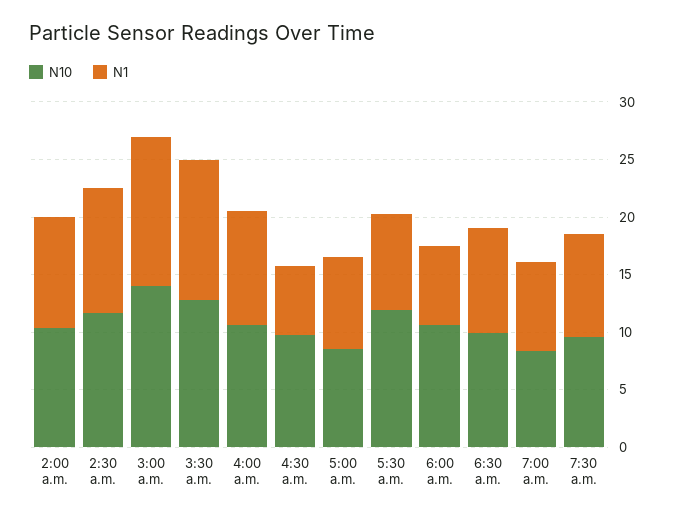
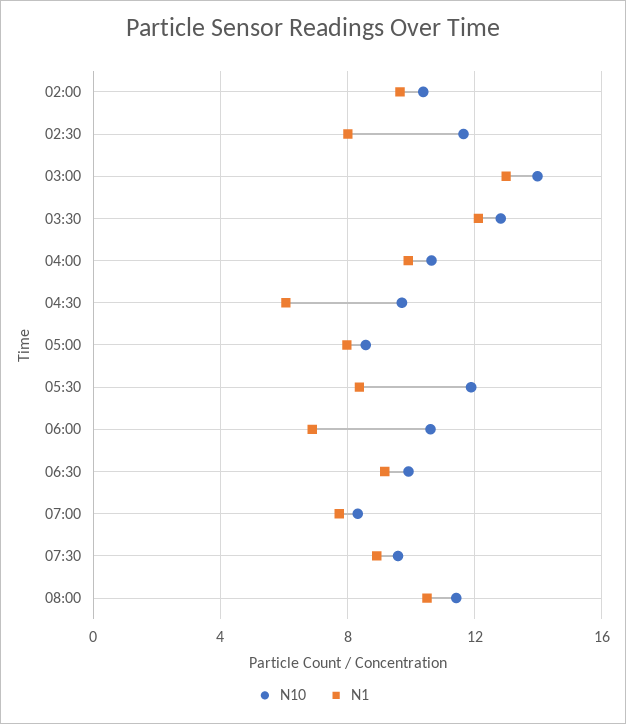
N1, 2:30 a.m.: 11 -> 8
N10, 08:00: none -> 11.5
N1, 08:00: none -> 10.5

